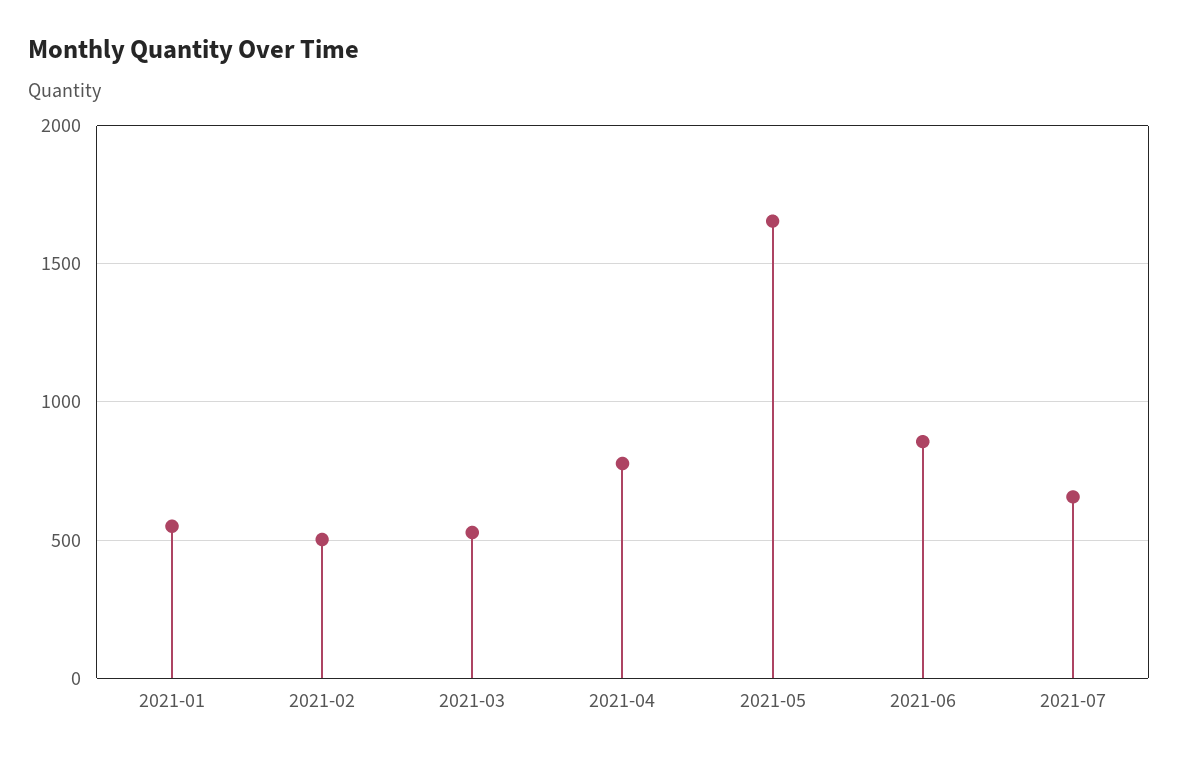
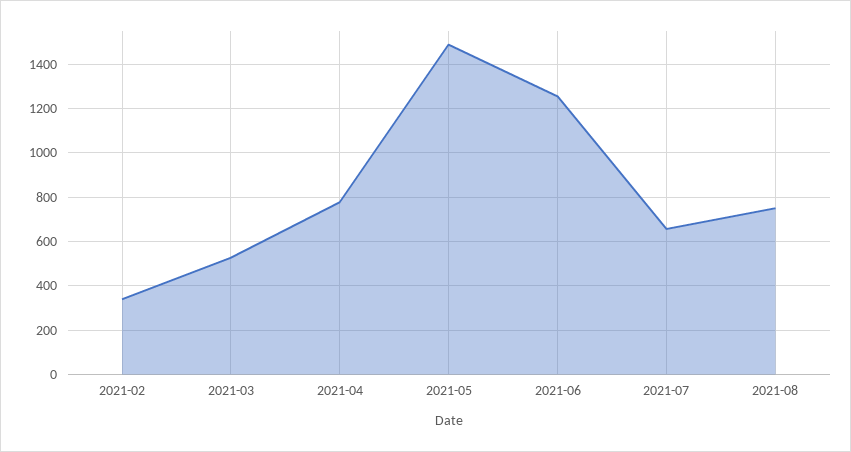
2021-01: 550 -> none
2021-02: 500 -> 350
2021-05: 1650 -> 1500
2021-06: 850 -> 1250
2021-08: none -> 750

